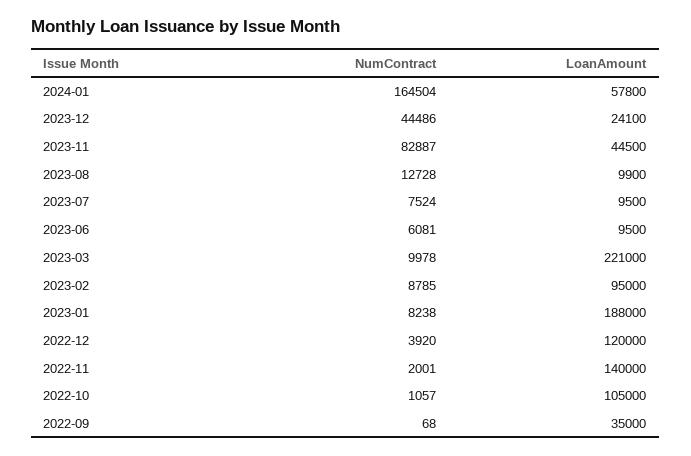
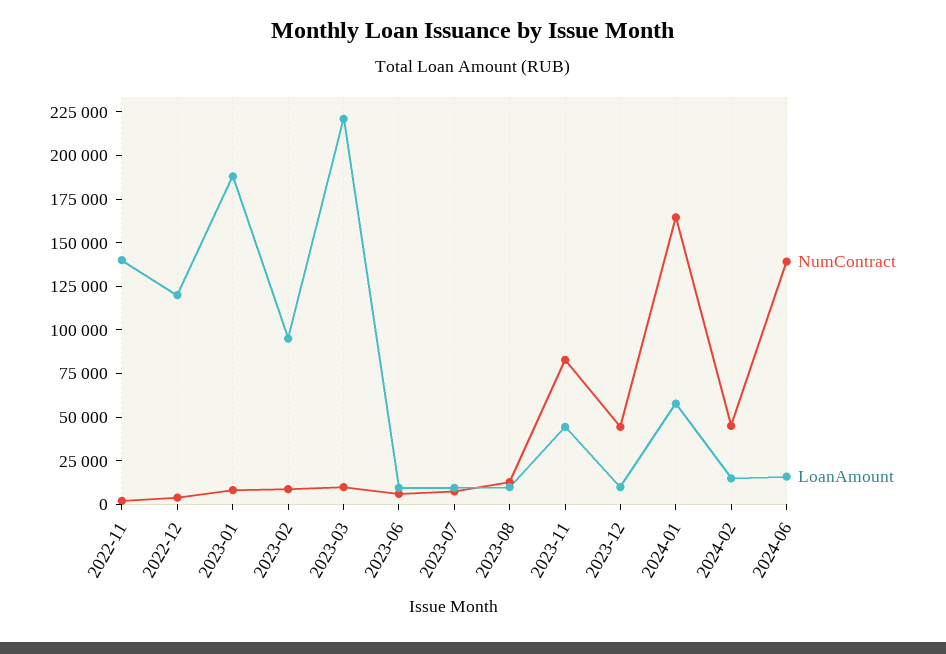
LoanAmount, 2023-12: 24100 -> 10000
NumContract, 2022-10: 1057 -> none
LoanAmount, 2022-10: 105000 -> none
NumContract, 2022-09: 68 -> none
LoanAmount, 2022-09: 35000 -> none
NumContract, 2024-02: none -> 45000
LoanAmount, 2024-02: none -> 15000
NumContract, 2024-06: none -> 140000
LoanAmount, 2024-06: none -> 15000

